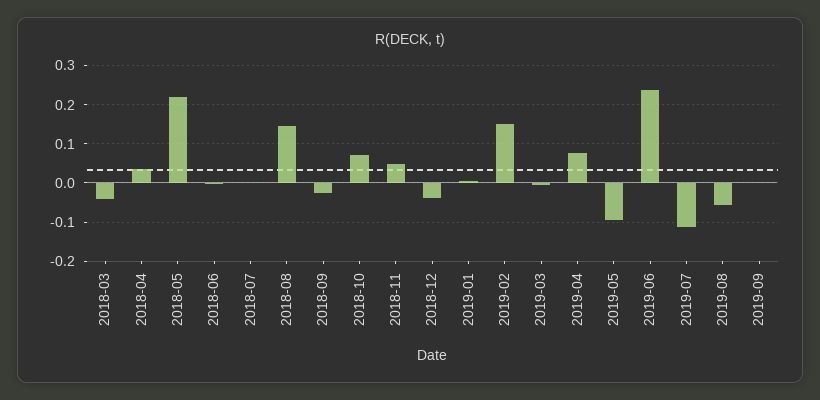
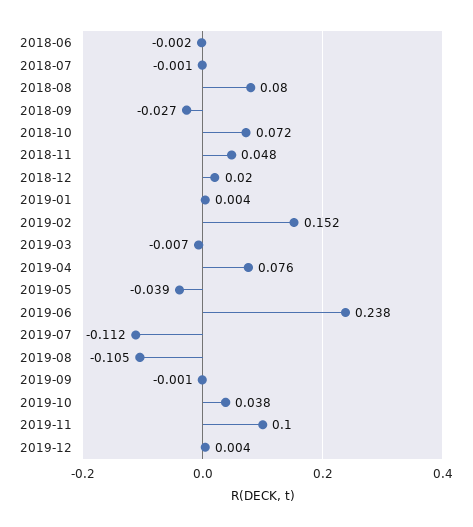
2018-03: -0.04 -> none
2018-04: 0.04 -> none
2018-05: 0.22 -> none
2018-08: 0.14 -> 0.08
2018-12: -0.04 -> 0.02
2019-05: -0.1 -> -0.039
2019-08: -0.06 -> -0.105
2019-10: none -> 0.038
2019-11: none -> 0.1
2019-12: none -> 0.004

